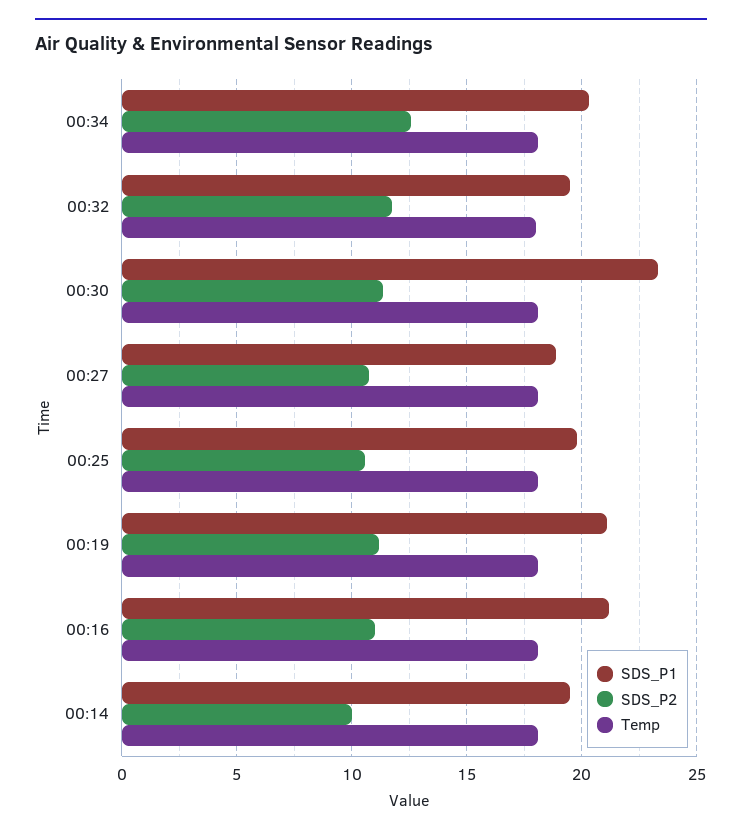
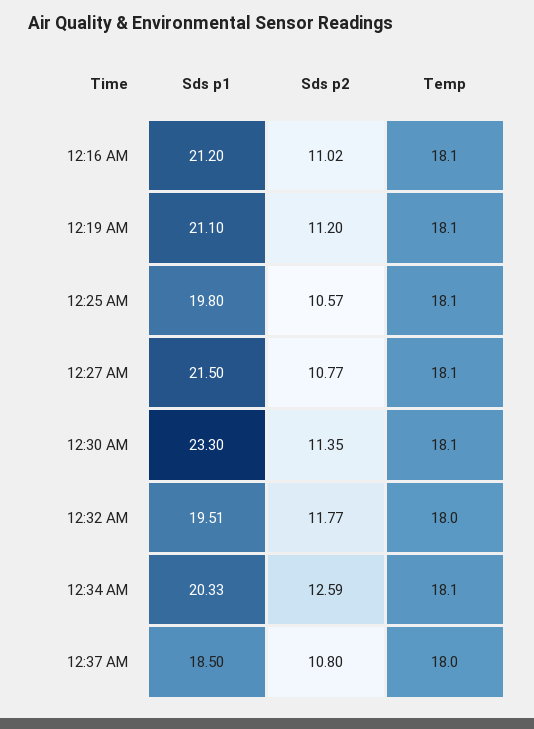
SDS_P1, 00:27: 19 -> 21.5
SDS_P1, 00:14: 19.5 -> none
SDS_P2, 00:14: 10 -> none
Temp, 00:14: 18 -> none
SDS_P1, 12:37 AM: none -> 18.5
SDS_P2, 12:37 AM: none -> 10.8
Temp, 12:37 AM: none -> 18

